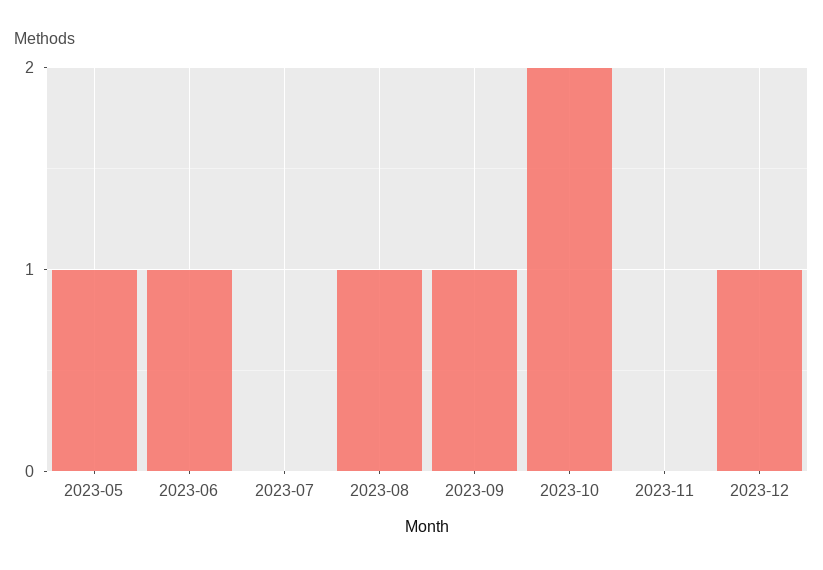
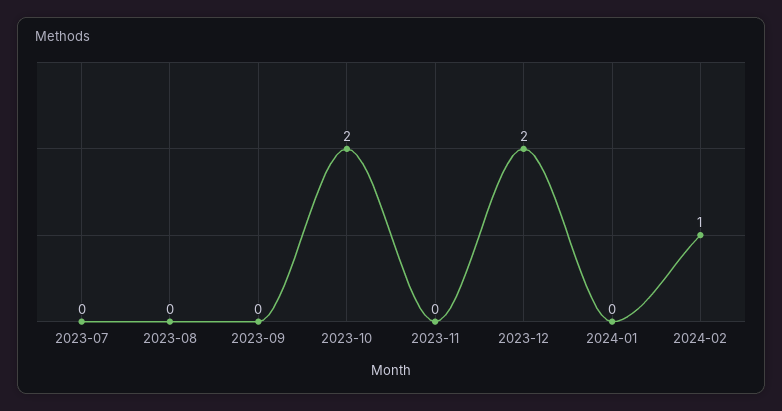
2023-05: 1 -> none
2023-06: 1 -> none
2023-08: 1 -> 0
2023-09: 1 -> 0
2023-12: 1 -> 2
2024-01: none -> 0
2024-02: none -> 1

